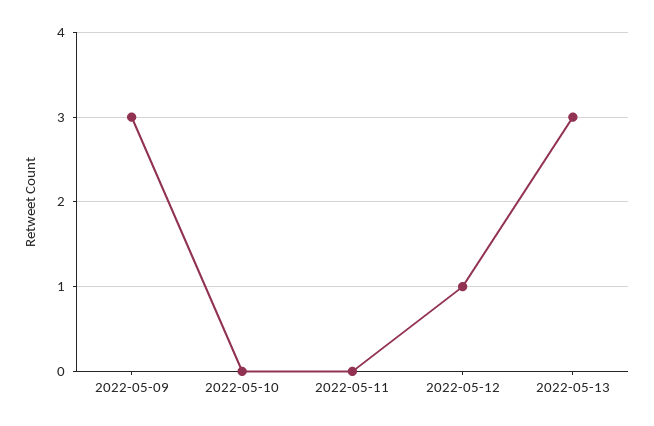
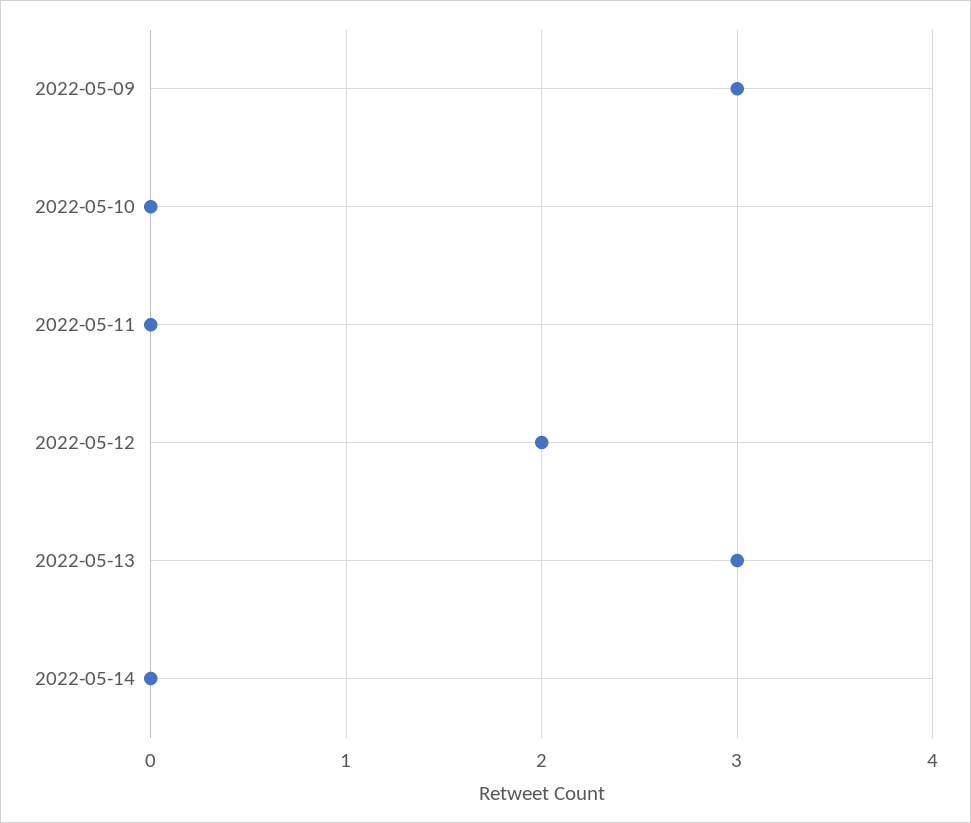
2022-05-12: 1 -> 2
2022-05-14: none -> 0

